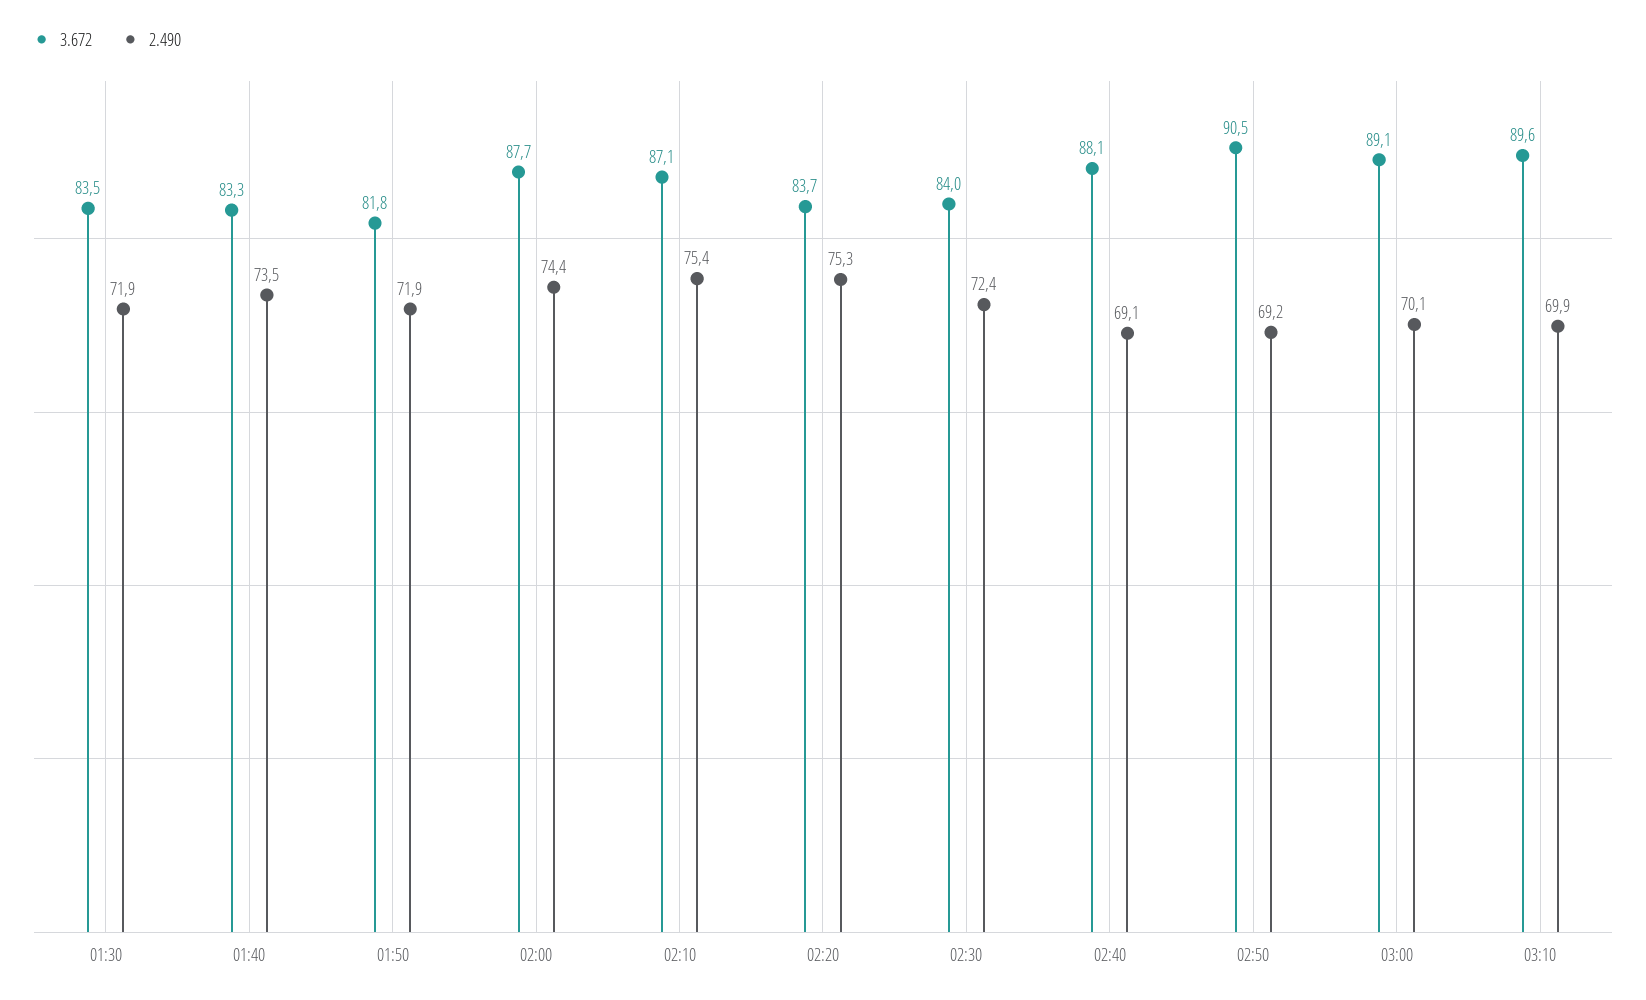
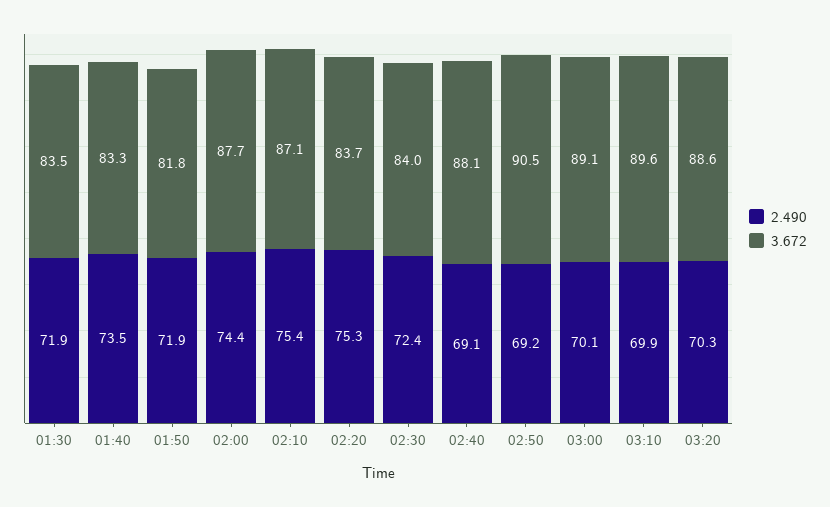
2.490, 03:20: none -> 70.3
3.672, 03:20: none -> 88.6

